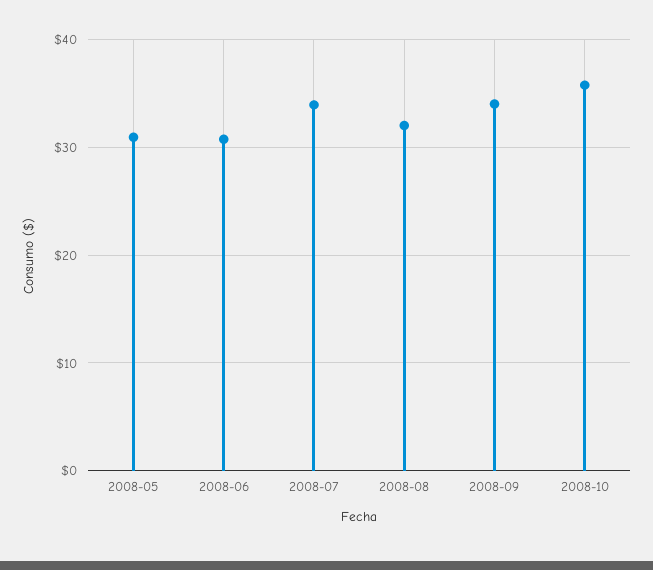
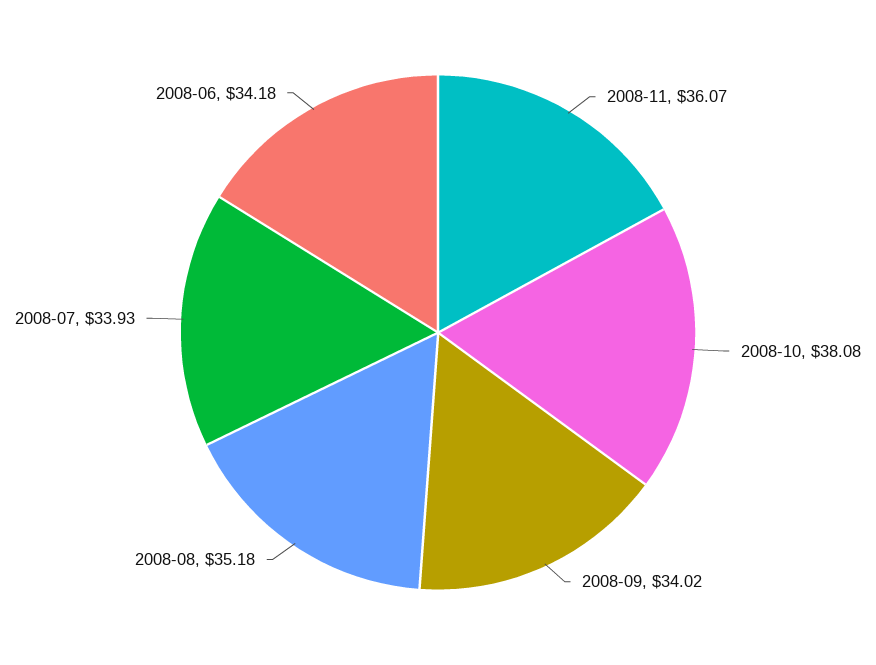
2008-05: 31 -> none
2008-06: 31 -> 34.18
2008-08: 32 -> 35.18
2008-10: 36 -> 38.08
2008-11: none -> 36.07

